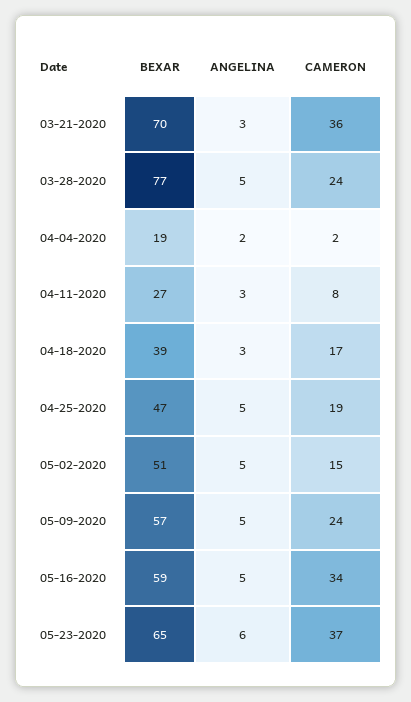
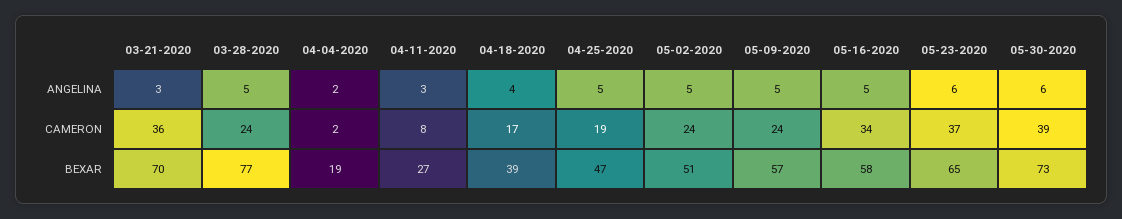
ANGELINA, 04-18-2020: 3 -> 4
CAMERON, 05-02-2020: 15 -> 24
BEXAR, 05-16-2020: 59 -> 58
ANGELINA, 05-30-2020: none -> 6
CAMERON, 05-30-2020: none -> 39
BEXAR, 05-30-2020: none -> 73

